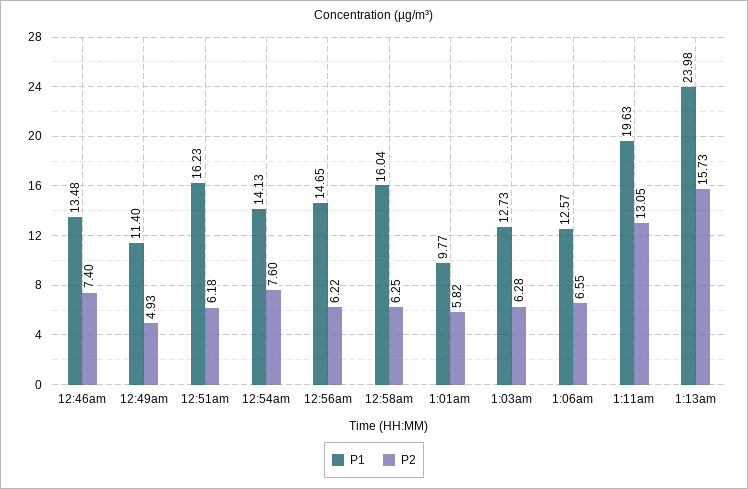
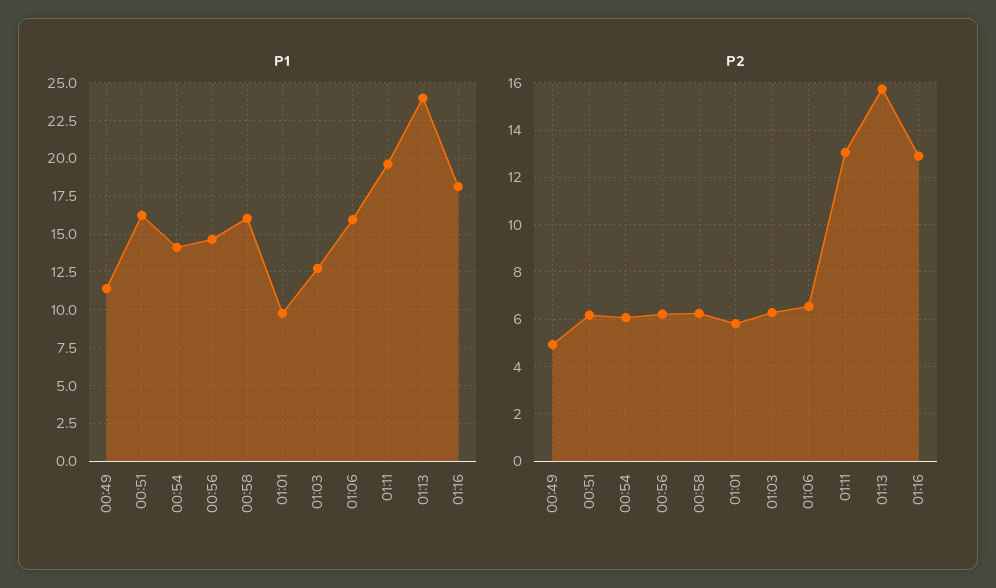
P1, 12:46am: 13.48 -> none
P2, 12:46am: 7.4 -> none
P2, 12:54am: 7.6 -> 6
P1, 1:06am: 12.57 -> 16
P1, 01:16: none -> 18
P2, 01:16: none -> 13

